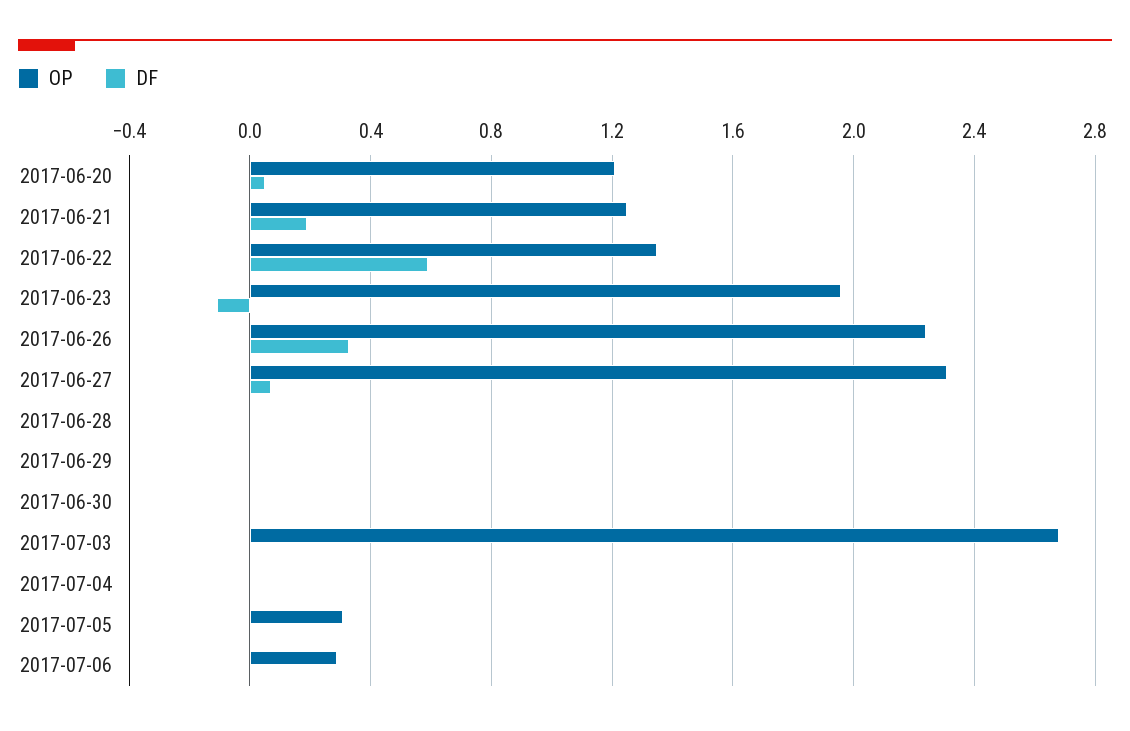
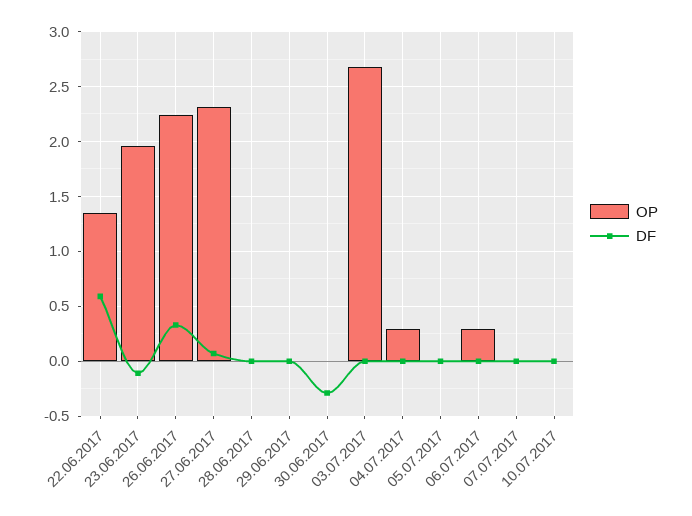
OP, 2017-06-20: 1.2 -> none
DF, 2017-06-20: 0.05 -> none
OP, 2017-06-21: 1.25 -> none
DF, 2017-06-21: 0.2 -> none
DF, 2017-06-30: 0 -> -0.3
OP, 2017-07-04: 0 -> 0.3
OP, 2017-07-05: 0.3 -> 0
OP, 07.07.2017: none -> 0
DF, 07.07.2017: none -> 0
OP, 10.07.2017: none -> 0
DF, 10.07.2017: none -> 0

